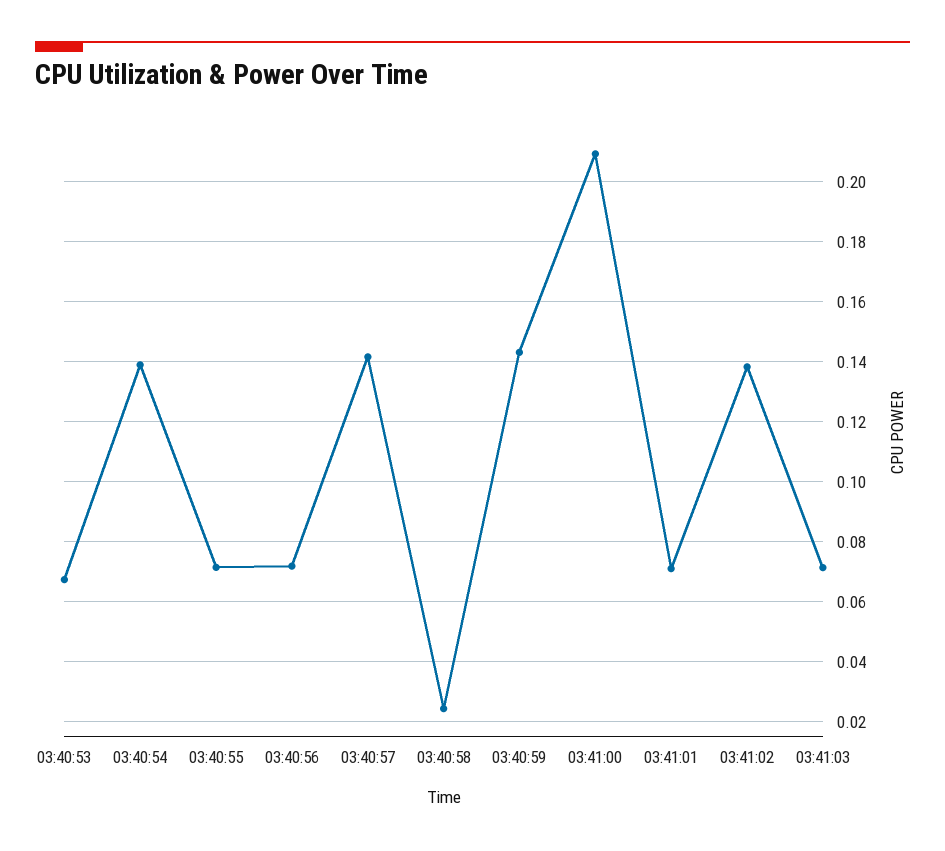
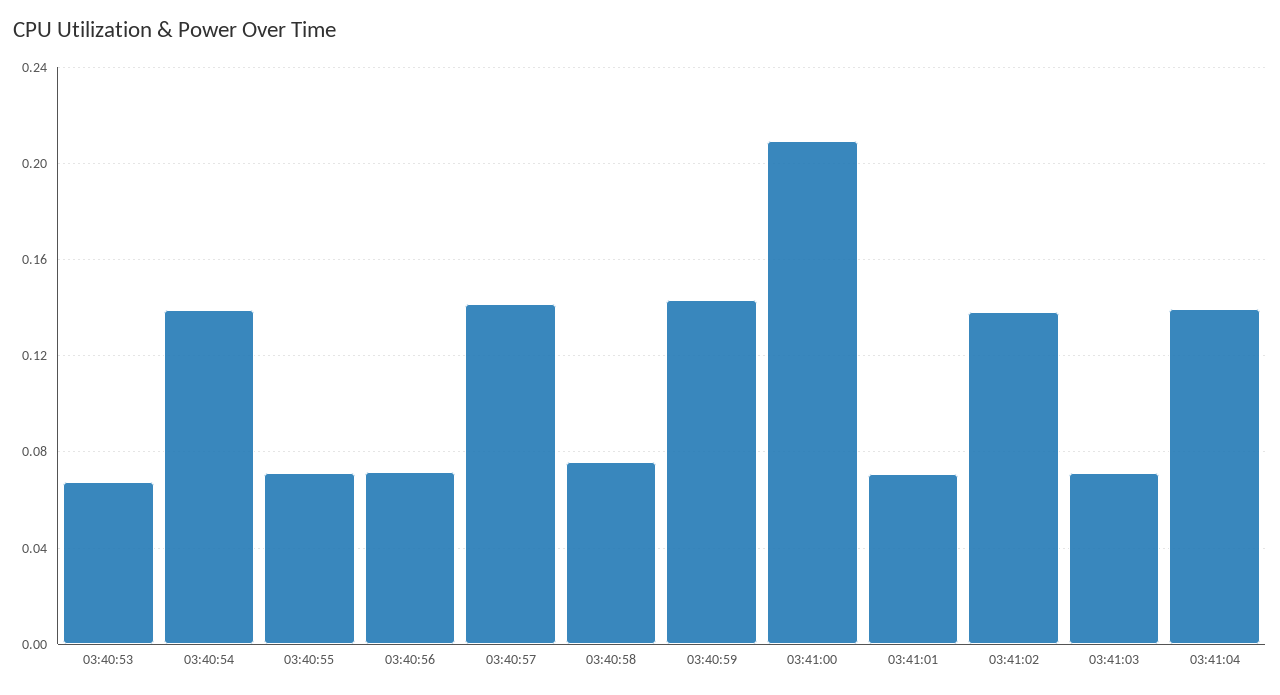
03:40:58: 0.025 -> 0.075
03:41:04: none -> 0.14

